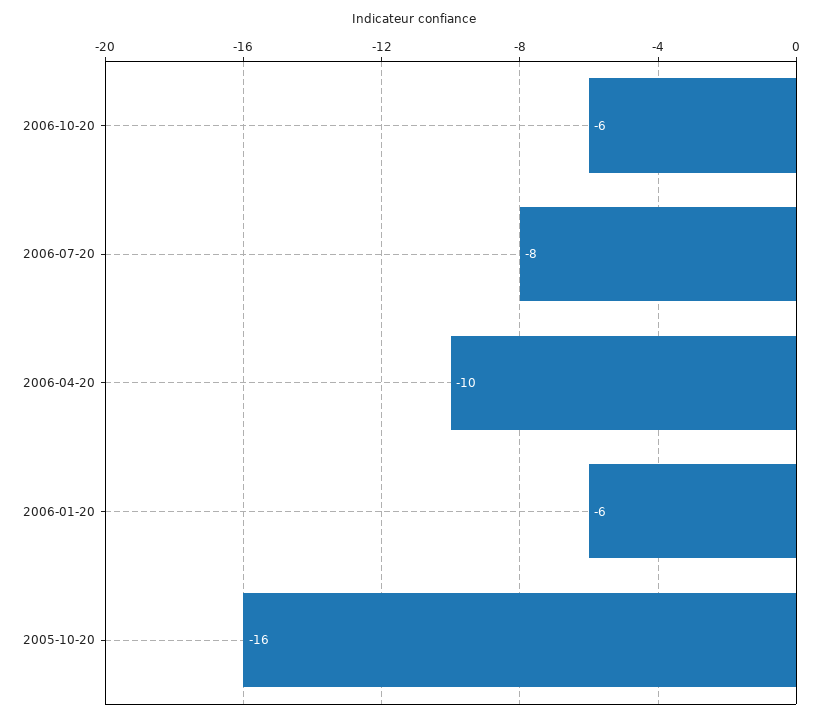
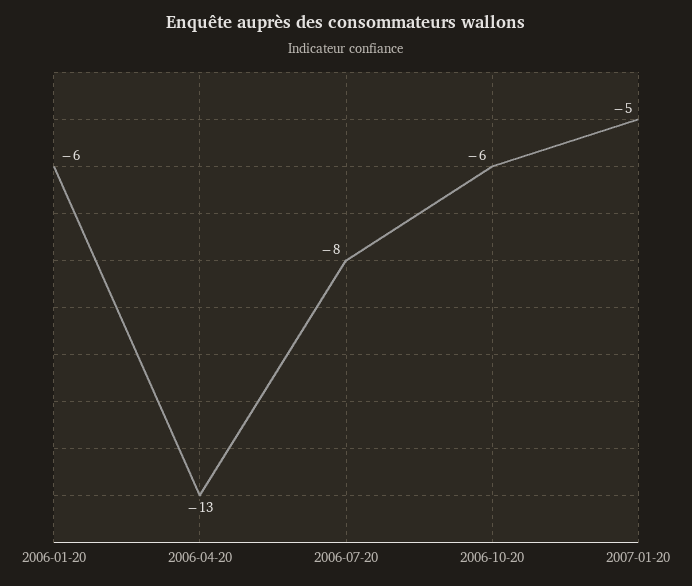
2006-04-20: -10 -> -13
2005-10-20: -16 -> none
2007-01-20: none -> -5

